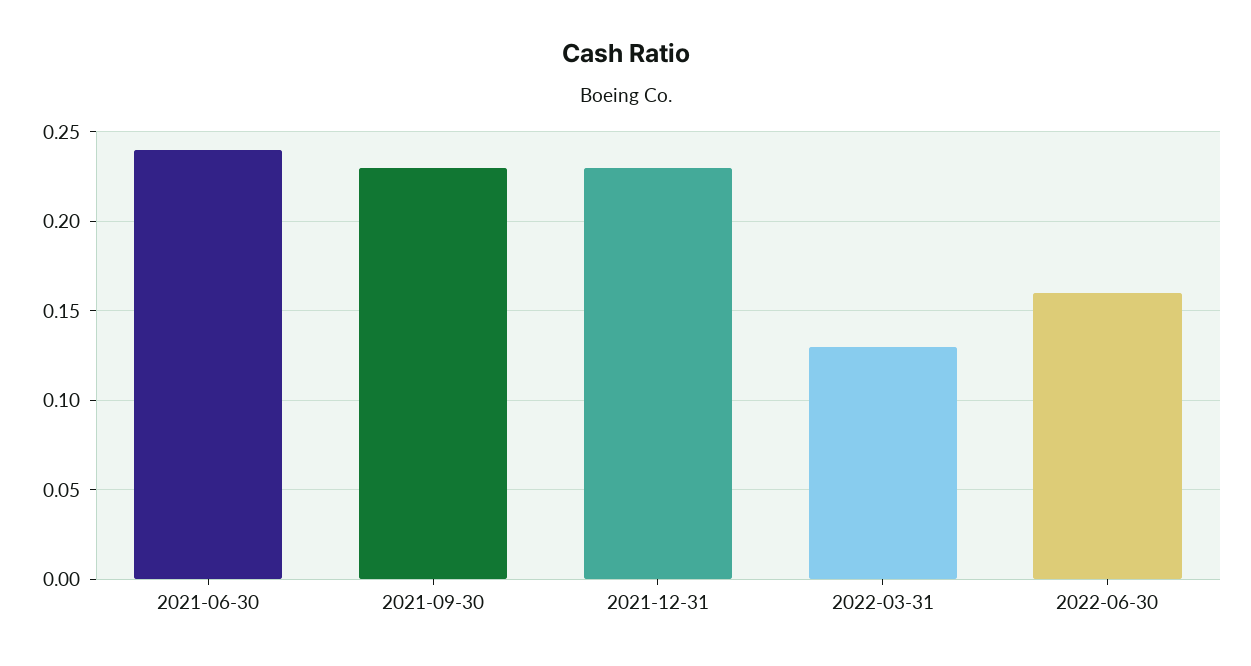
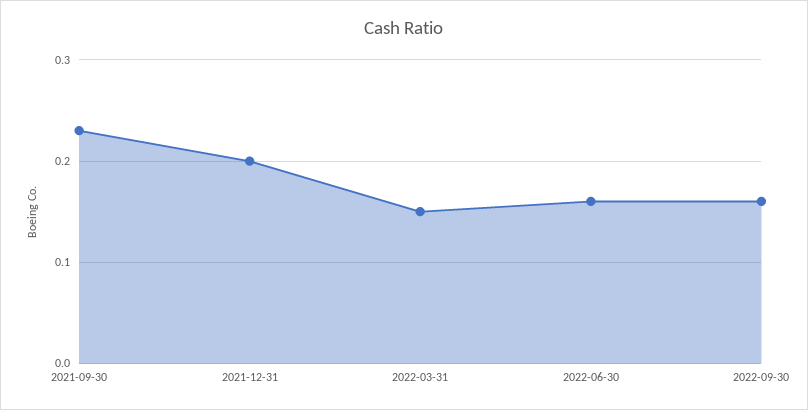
2021-06-30: 0.24 -> none
2021-12-31: 0.23 -> 0.2
2022-03-31: 0.13 -> 0.15
2022-09-30: none -> 0.16

